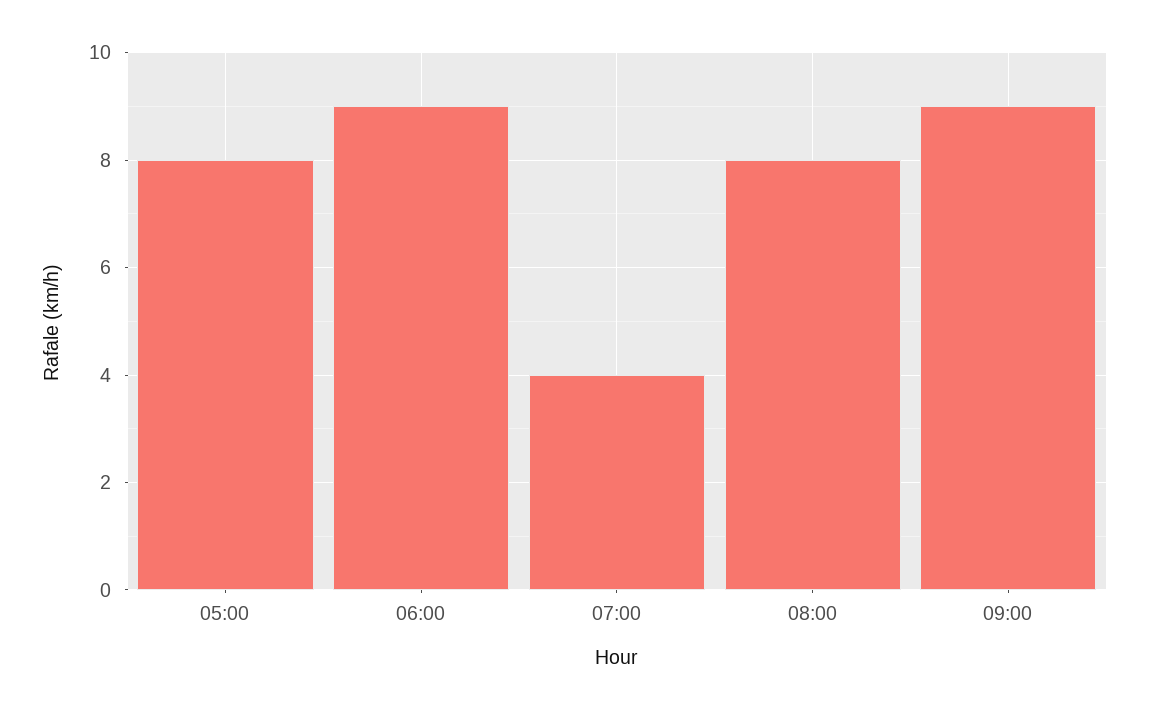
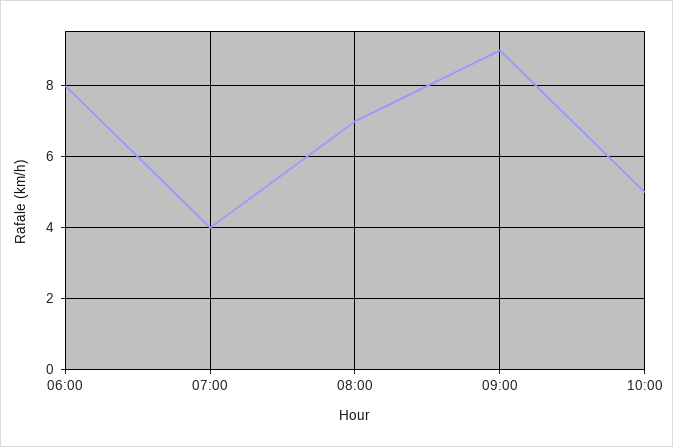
05:00: 8 -> none
06:00: 9 -> 8
08:00: 8 -> 7
10:00: none -> 5

